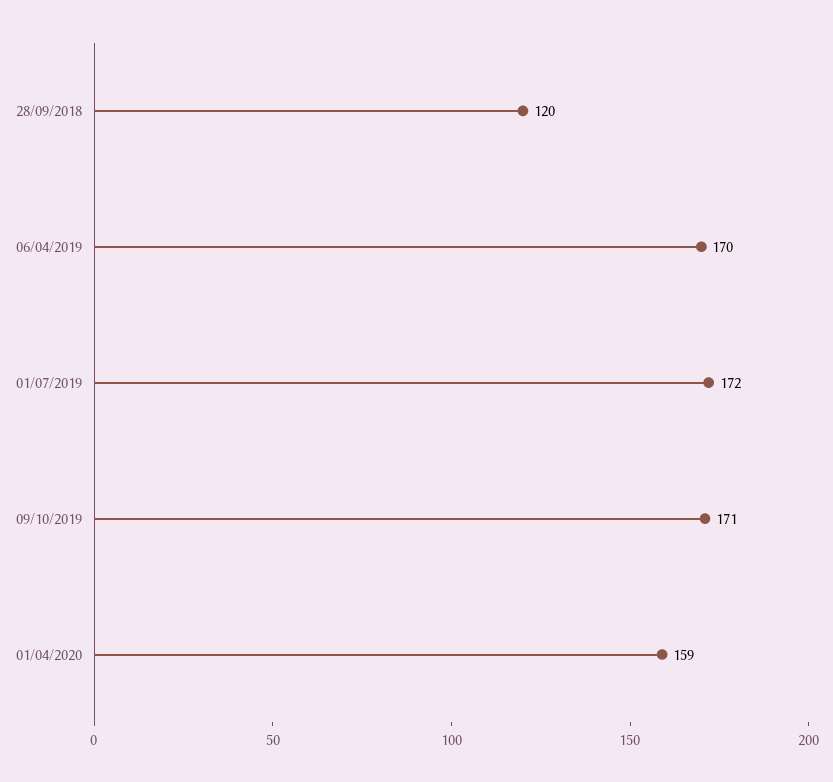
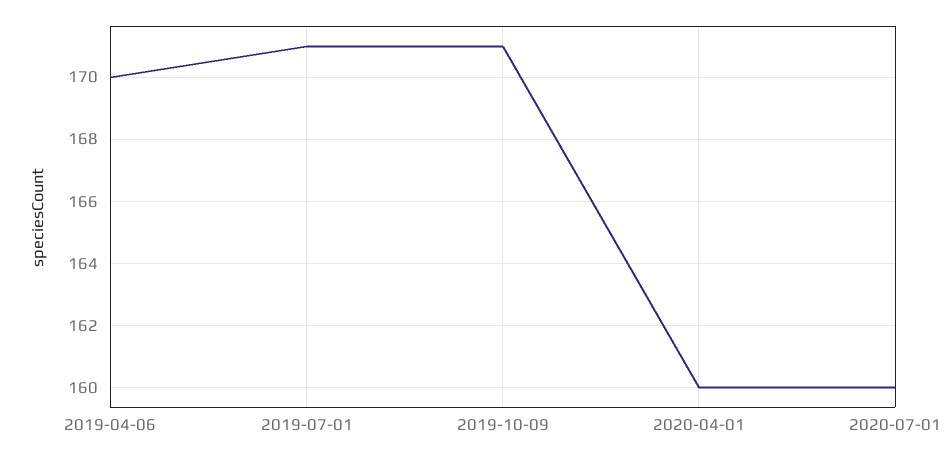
28/09/2018: 120 -> none
01/07/2019: 172 -> 171
01/04/2020: 159 -> 160
2020-07-01: none -> 160

